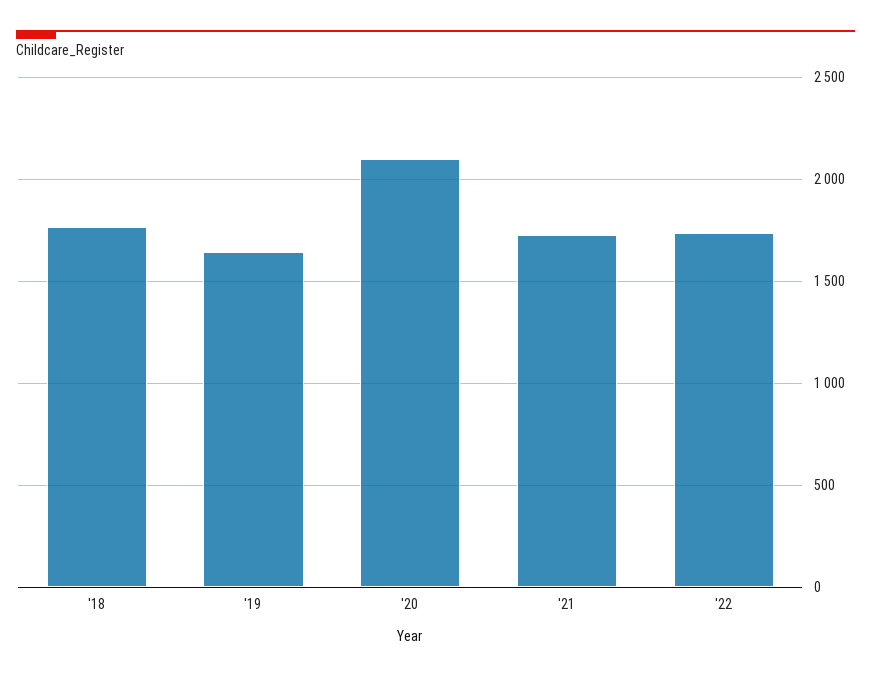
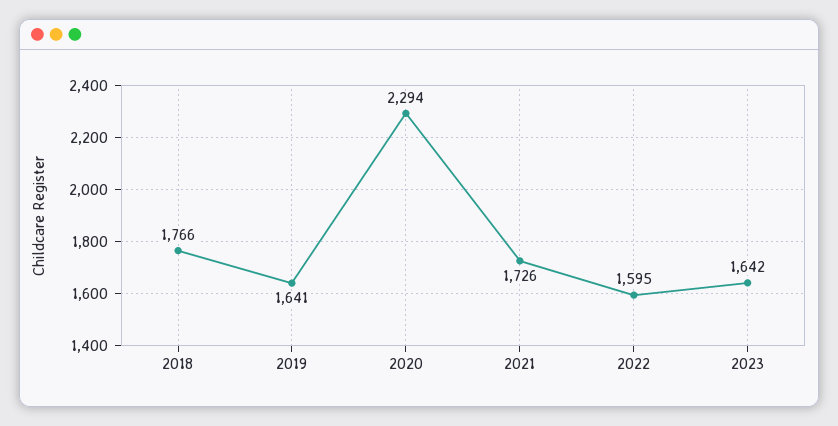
'20: 2100 -> 2294
'22: 1750 -> 1595
2023: none -> 1642

